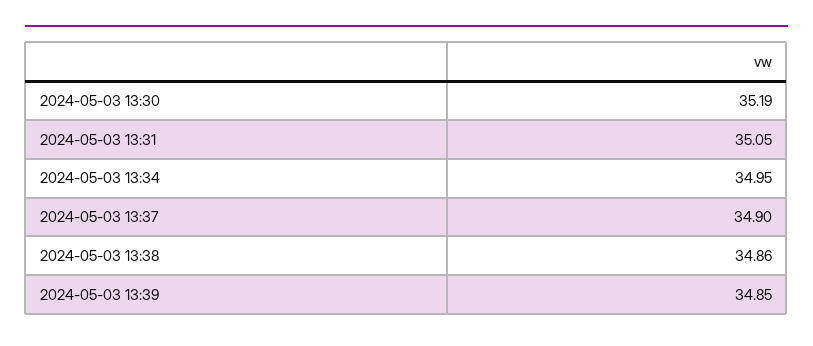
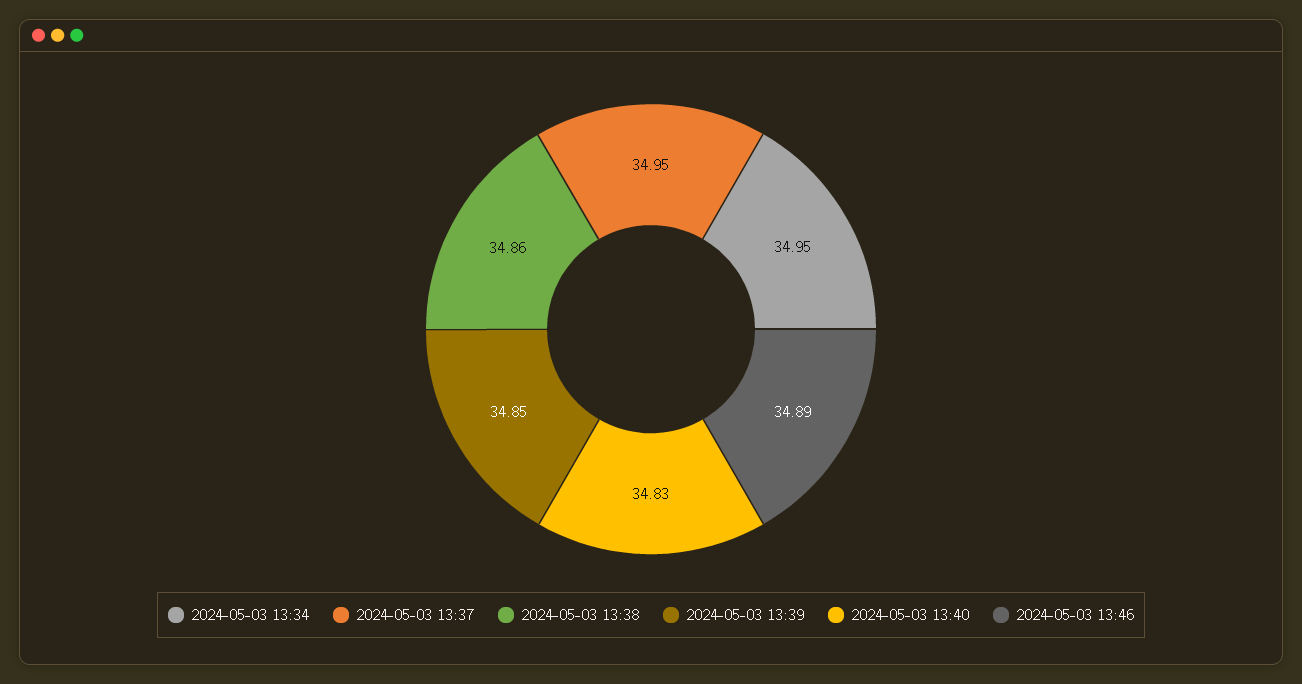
2024-05-03 13:30: 35.19 -> none
2024-05-03 13:31: 35.05 -> none
2024-05-03 13:37: 34.9 -> 34.95
2024-05-03 13:40: none -> 34.83
2024-05-03 13:46: none -> 34.89

